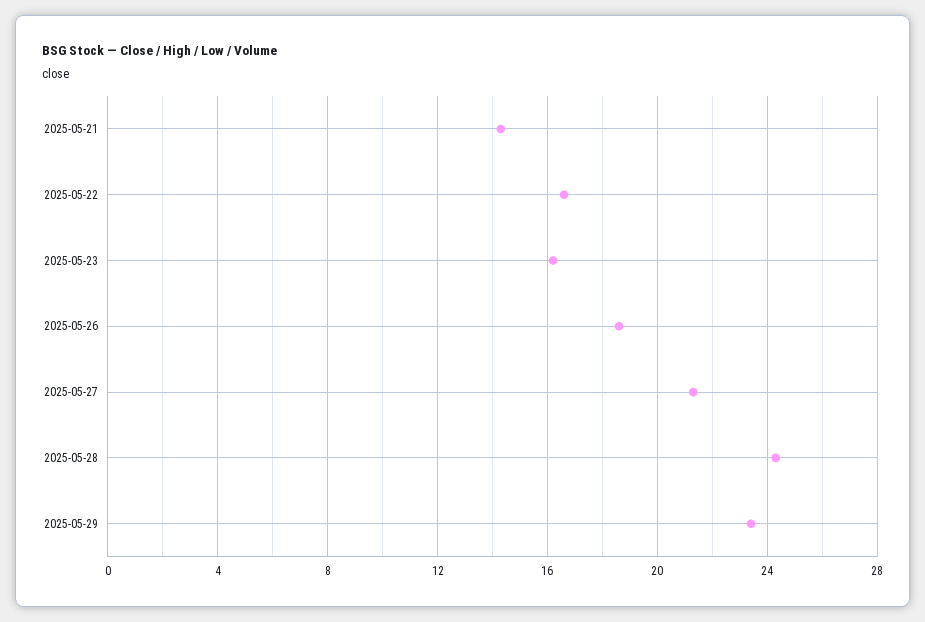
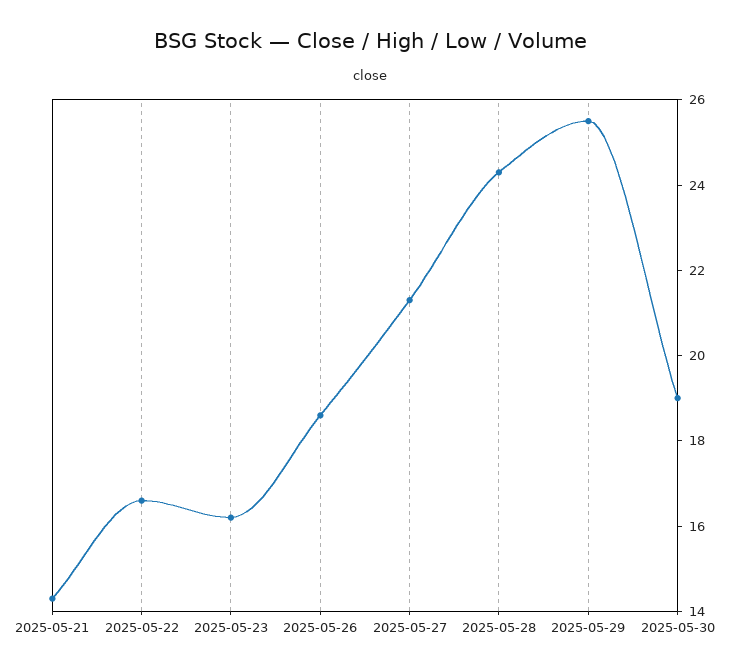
2025-05-29: 23.5 -> 25.5
2025-05-30: none -> 19

